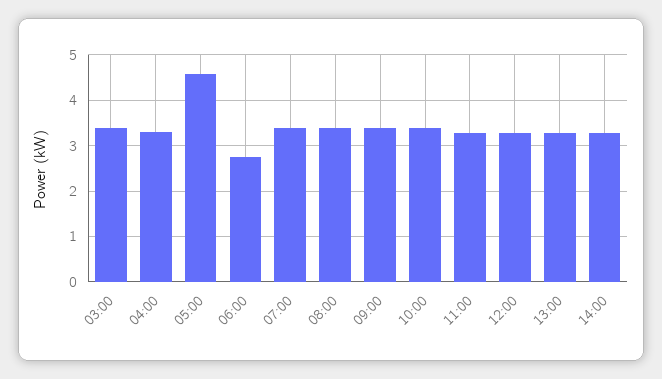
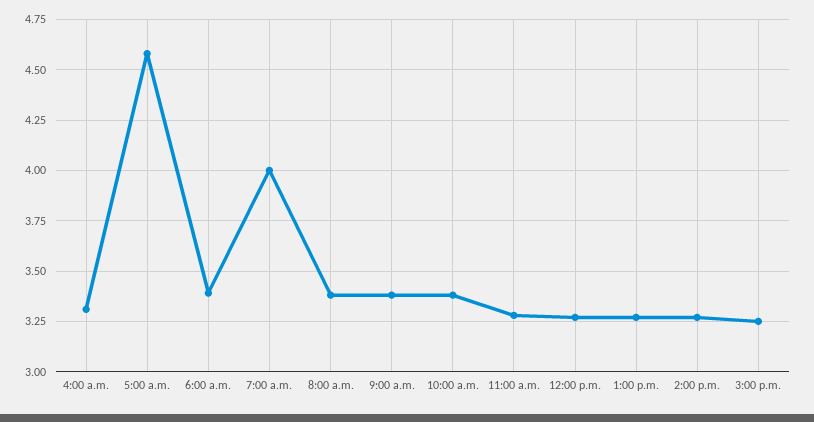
03:00: 3.4 -> none
06:00: 2.8 -> 3.4
07:00: 3.4 -> 4
3:00 p.m.: none -> 3.25

